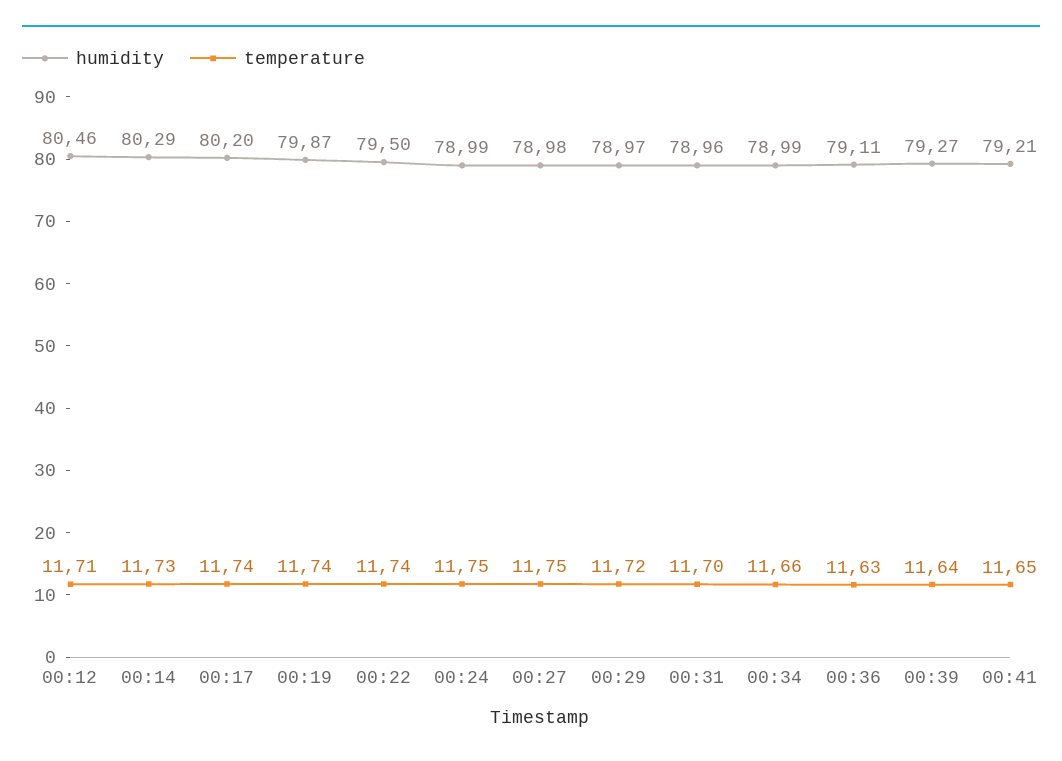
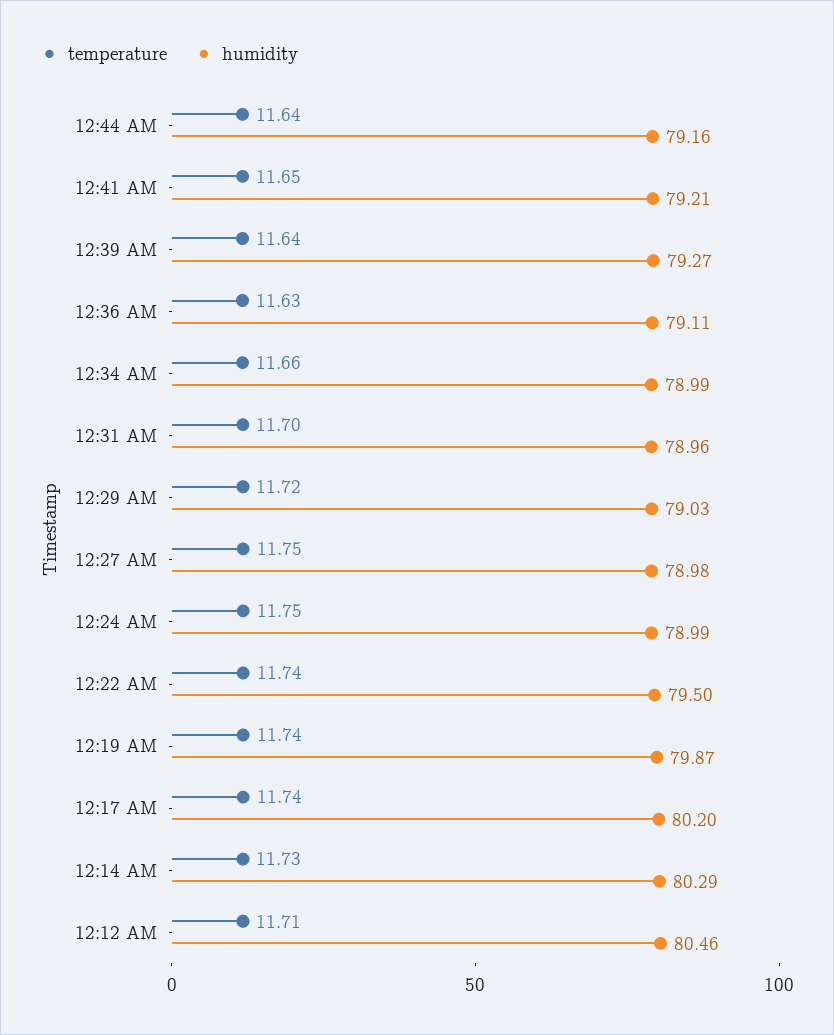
humidity, 00:29: 78.97 -> 79.03
temperature, 12:44 AM: none -> 11.64
humidity, 12:44 AM: none -> 79.16

